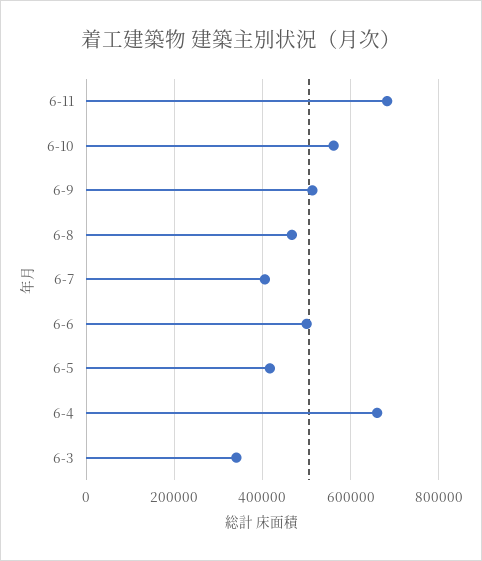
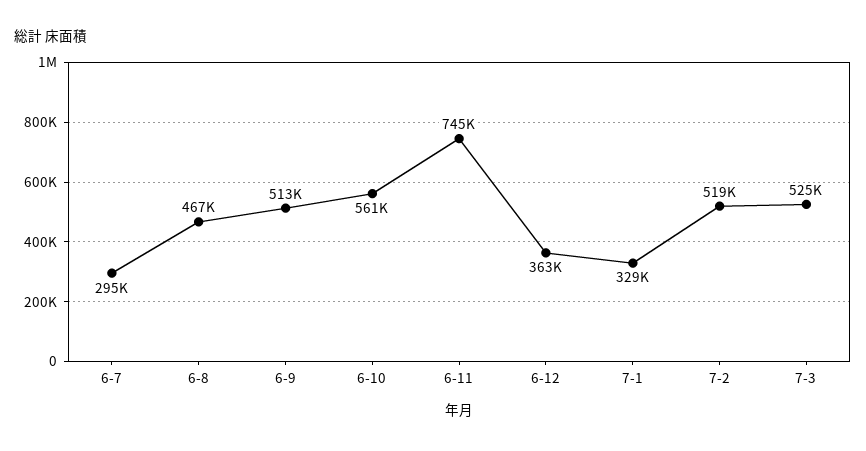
6-11: 680000 -> 745000
6-7: 400000 -> 295000
6-6: 500000 -> none
6-5: 420000 -> none
6-4: 660000 -> none
6-3: 340000 -> none
6-12: none -> 363000
7-1: none -> 329000
7-2: none -> 519000
7-3: none -> 525000

